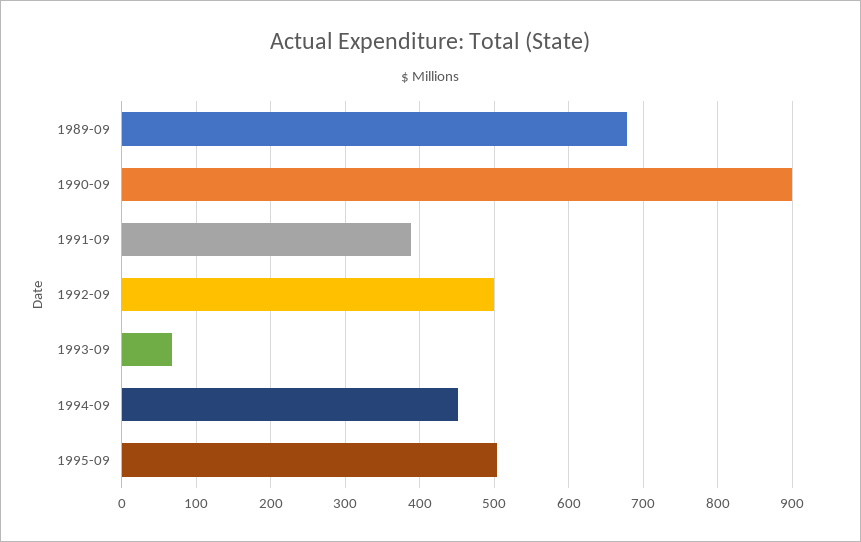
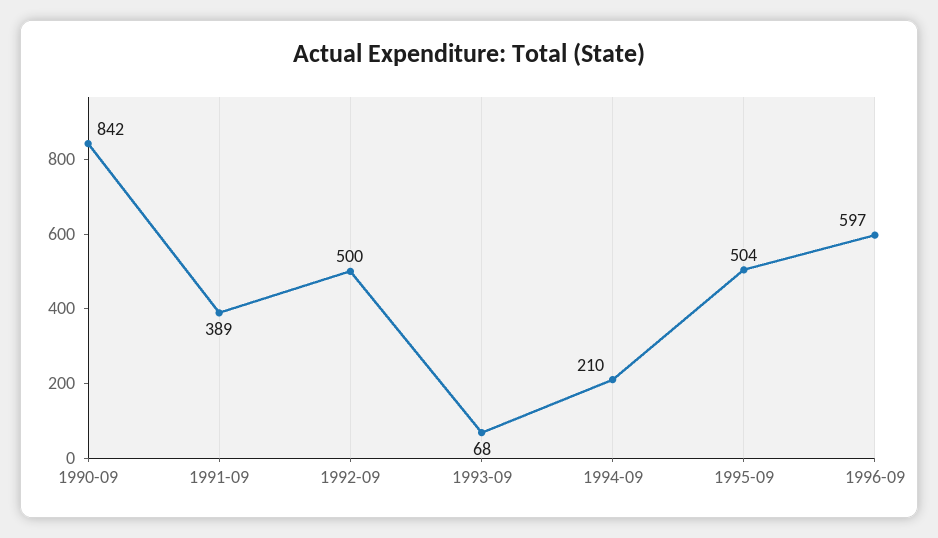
1989-09: 680 -> none
1990-09: 900 -> 842
1994-09: 450 -> 210
1996-09: none -> 597

